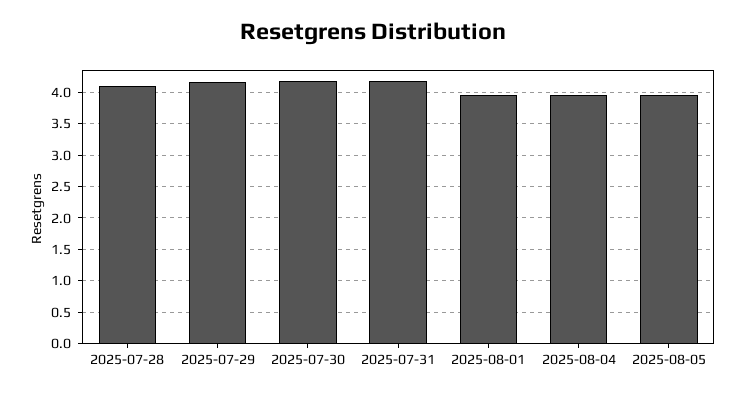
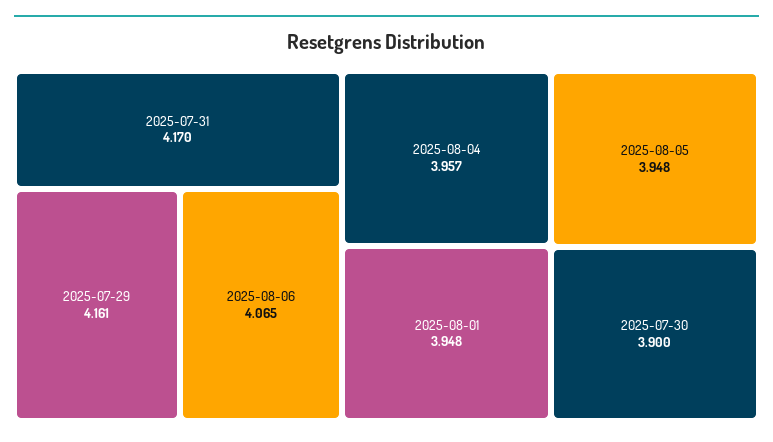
2025-07-28: 4.1 -> none
2025-07-30: 4.2 -> 3.9
2025-08-06: none -> 4.065

